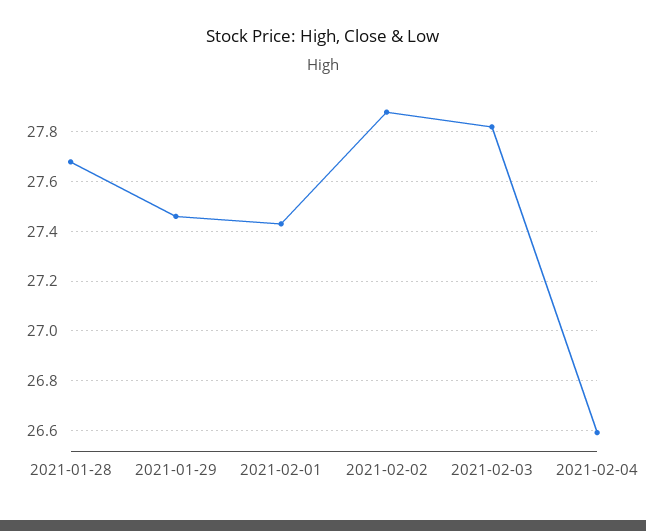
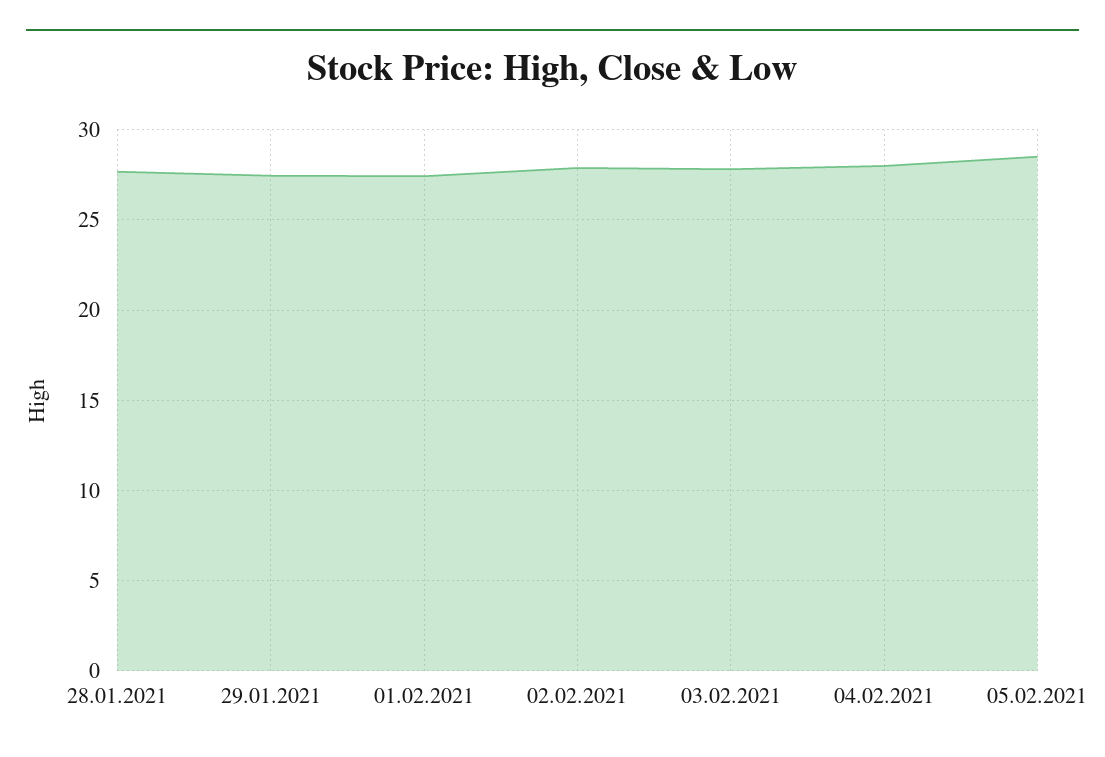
2021-02-04: 26.6 -> 28
05.02.2021: none -> 28.5

